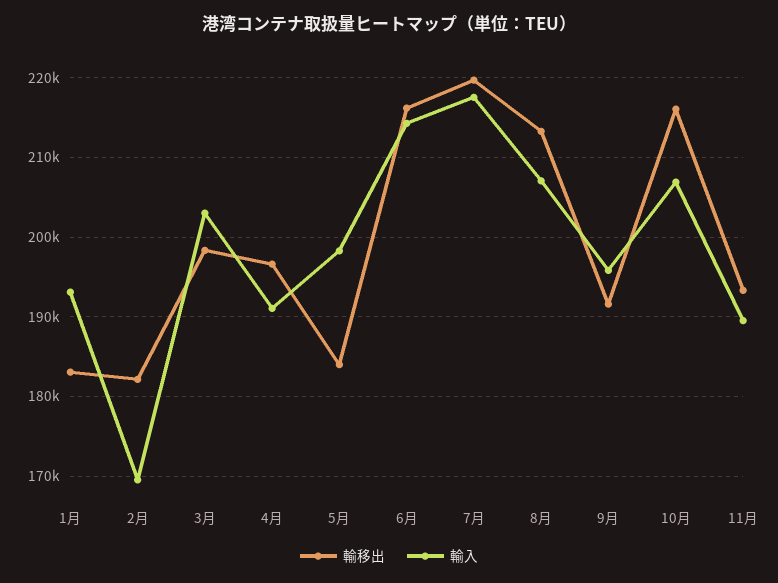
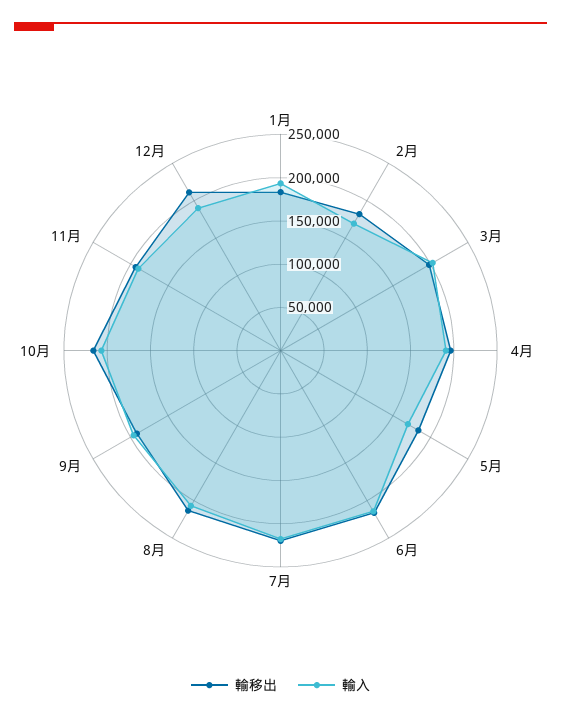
輸入, 5月: 198000 -> 170000
輸移出, 12月: none -> 210000
輸入, 12月: none -> 190000

